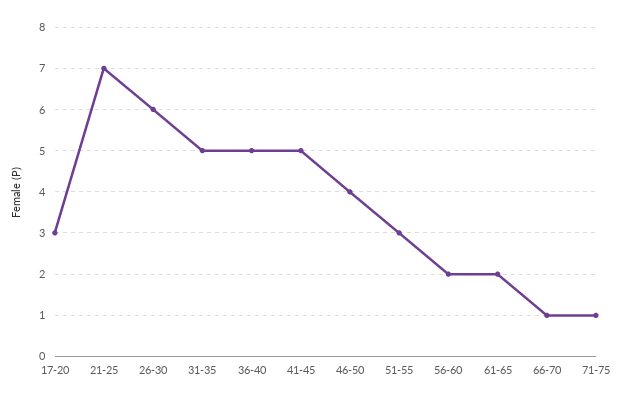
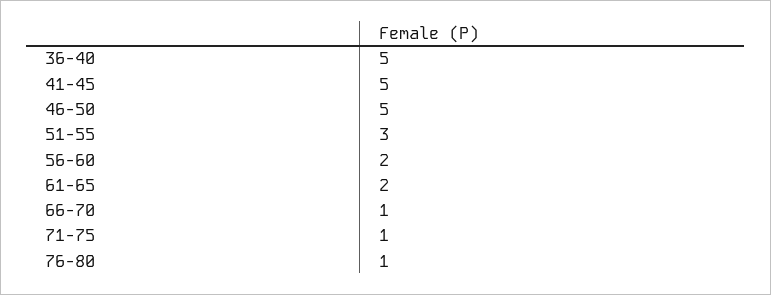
17-20: 3 -> none
21-25: 7 -> none
26-30: 6 -> none
31-35: 5 -> none
46-50: 4 -> 5
76-80: none -> 1

